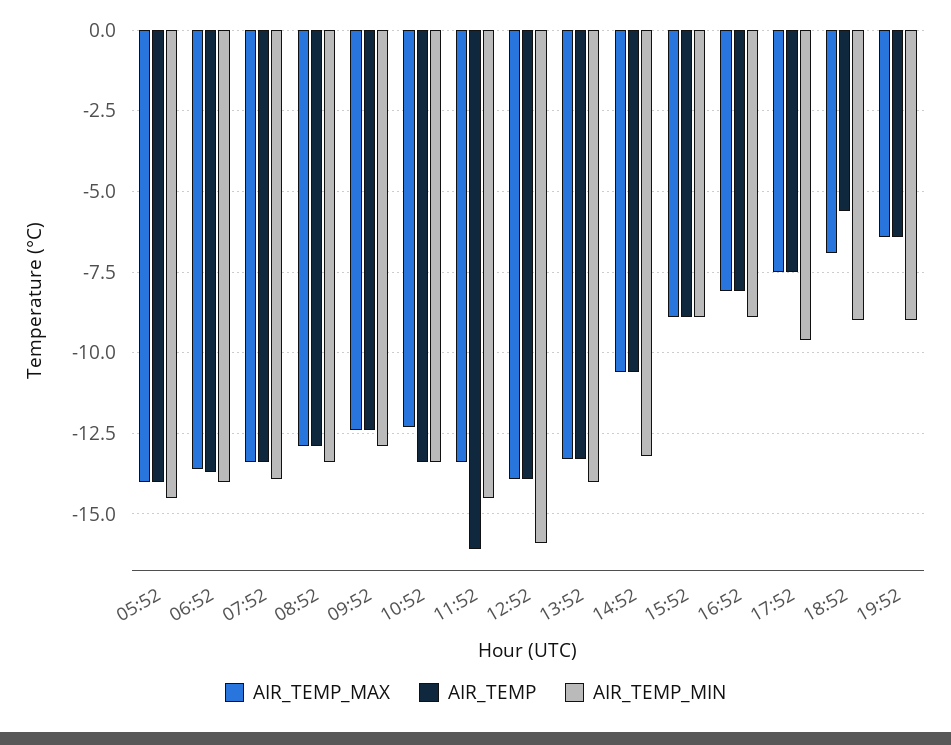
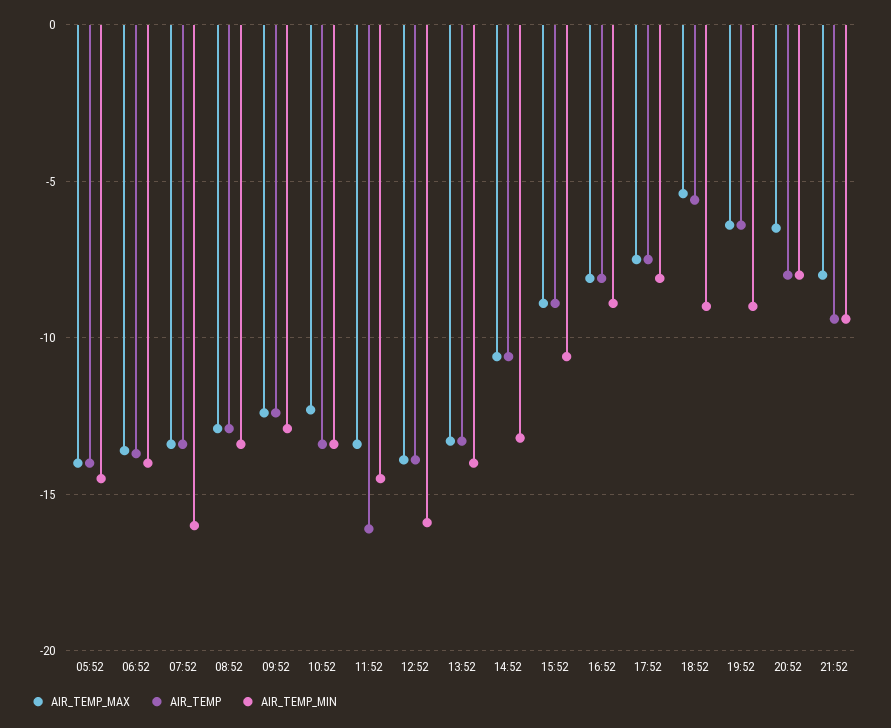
AIR_TEMP_MIN, 07:52: -14 -> -16
AIR_TEMP_MIN, 15:52: -9 -> -10.5
AIR_TEMP_MIN, 17:52: -9.5 -> -8
AIR_TEMP_MAX, 18:52: -7 -> -5.5
AIR_TEMP_MAX, 20:52: none -> -6.5
AIR_TEMP, 20:52: none -> -8
AIR_TEMP_MIN, 20:52: none -> -8
AIR_TEMP_MAX, 21:52: none -> -8
AIR_TEMP, 21:52: none -> -9.5
AIR_TEMP_MIN, 21:52: none -> -9.5

